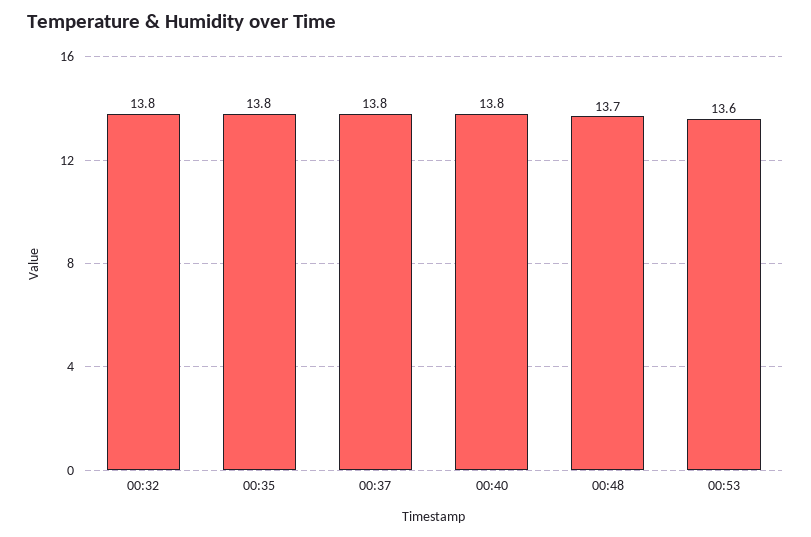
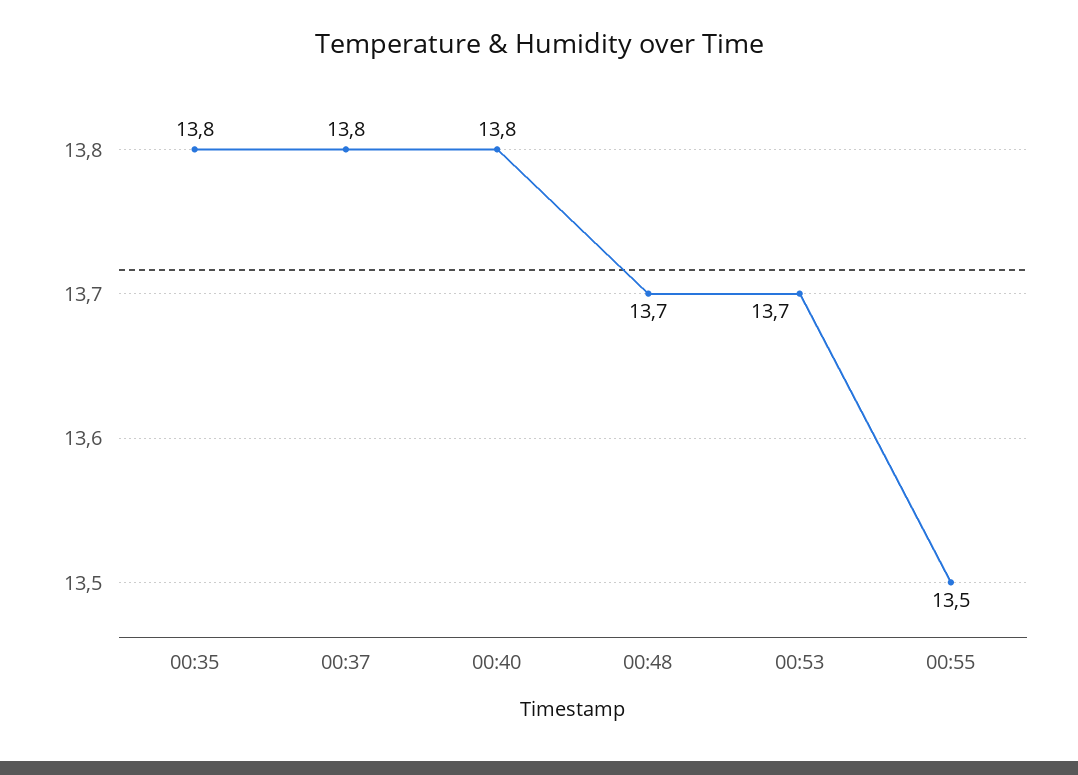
00:32: 13.8 -> none
00:53: 13.6 -> 13.7
00:55: none -> 13.5

